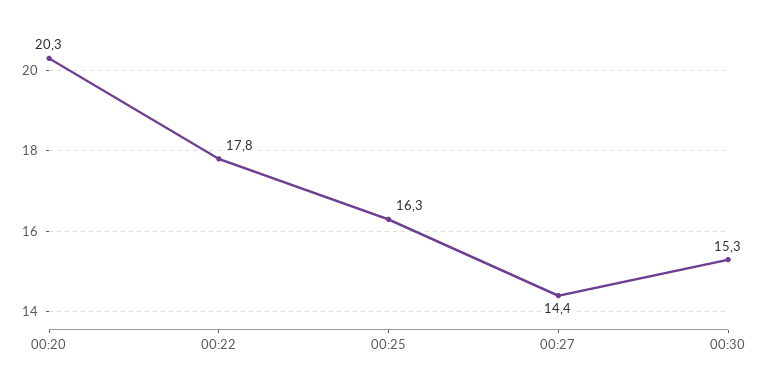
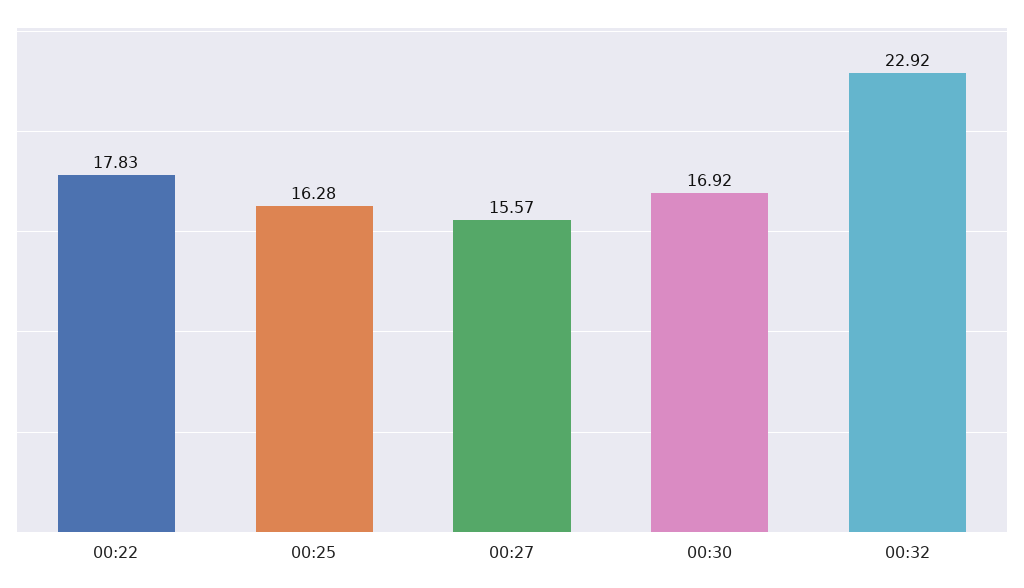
00:20: 20.3 -> none
00:27: 14.4 -> 15.57
00:30: 15.3 -> 16.92
00:32: none -> 22.92

